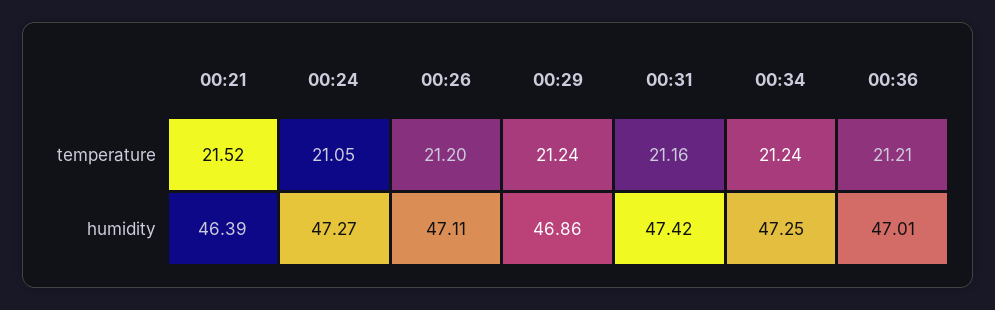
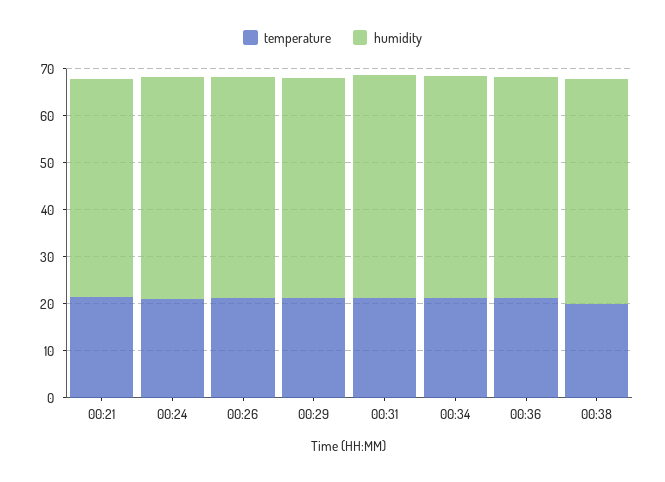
temperature, 00:38: none -> 20
humidity, 00:38: none -> 48

